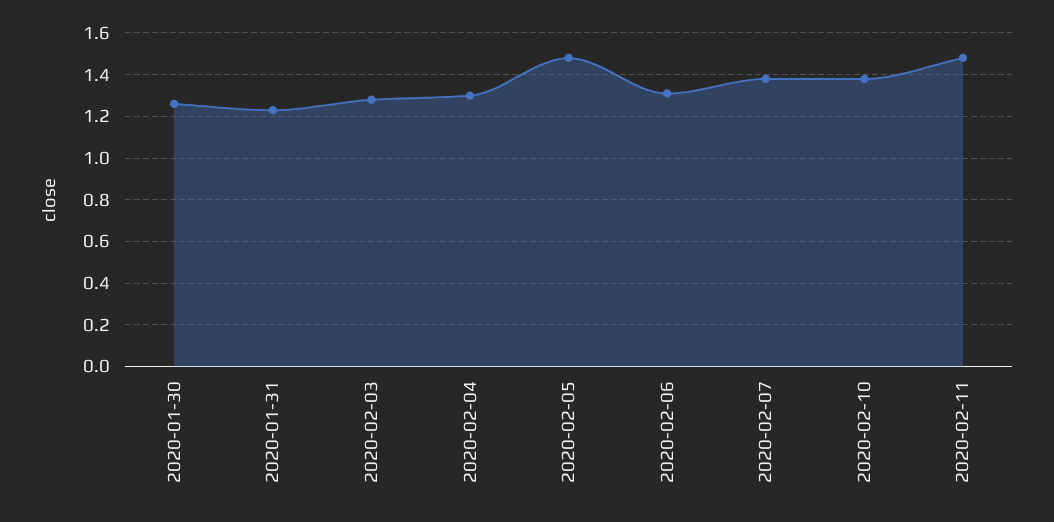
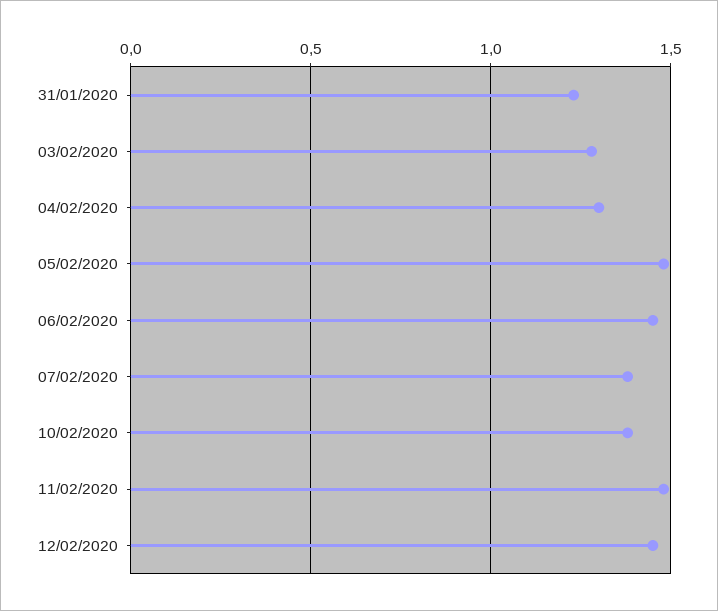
2020-01-30: 1.25 -> none
2020-02-06: 1.3 -> 1.45
12/02/2020: none -> 1.45

